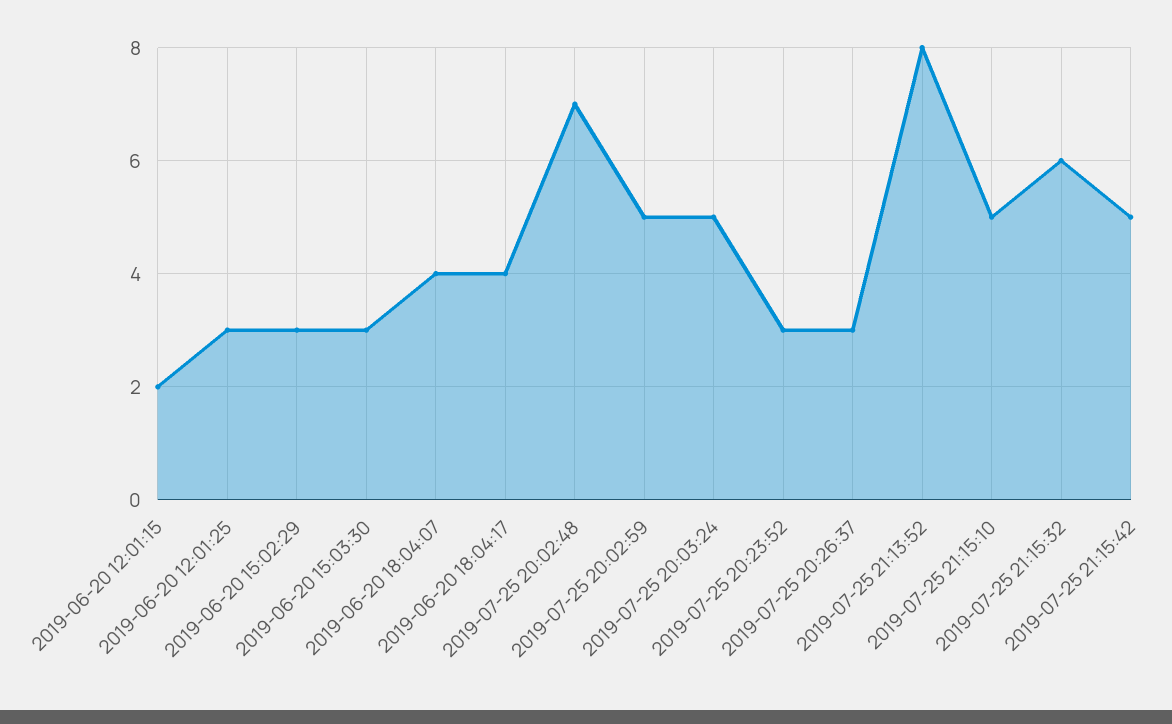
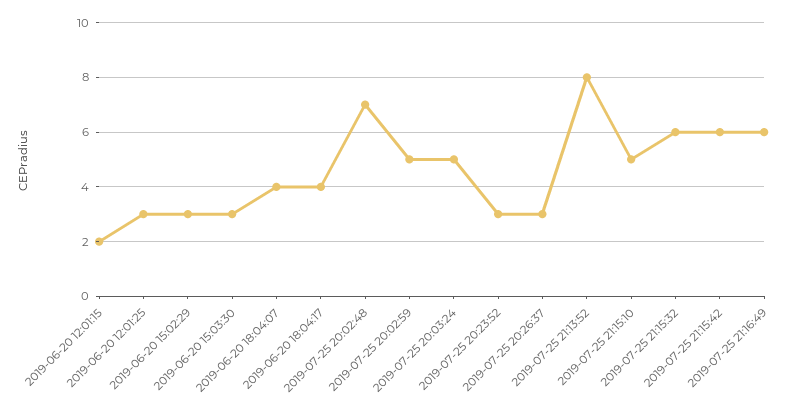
2019-07-25 21:15:42: 5 -> 6
2019-07-25 21:16:49: none -> 6

